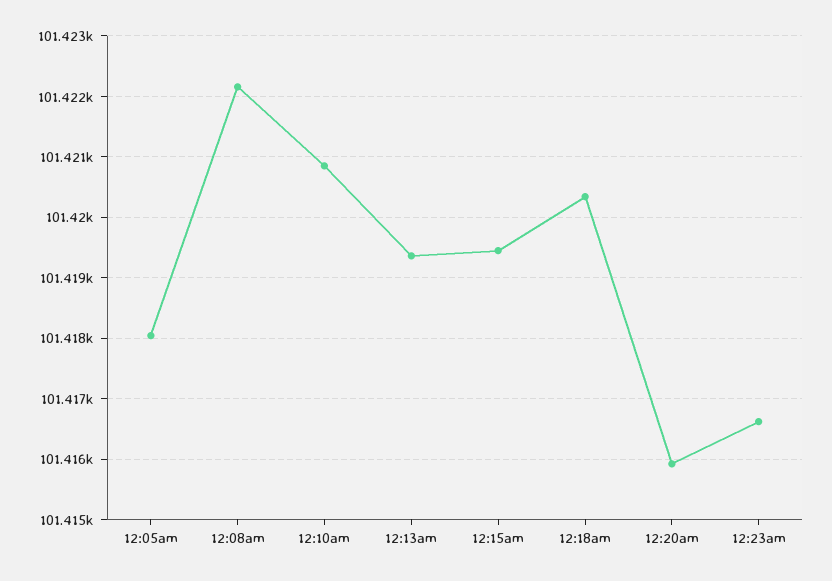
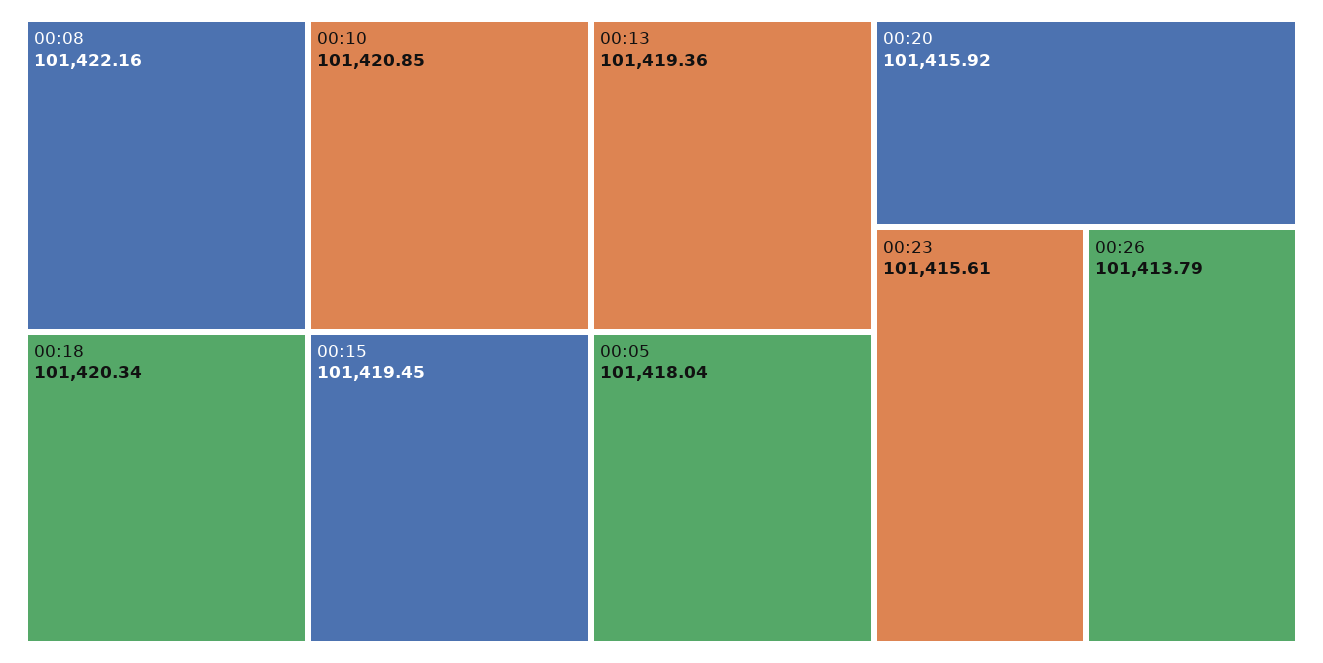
12:23am: 101416.6 -> 101415.61
00:26: none -> 101413.79

